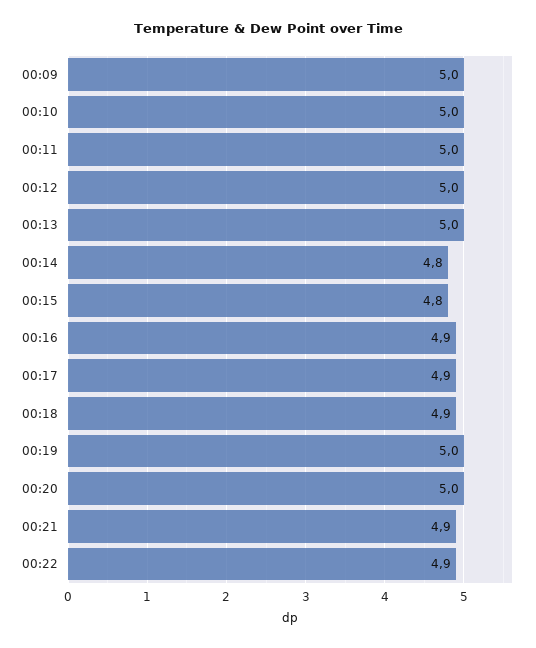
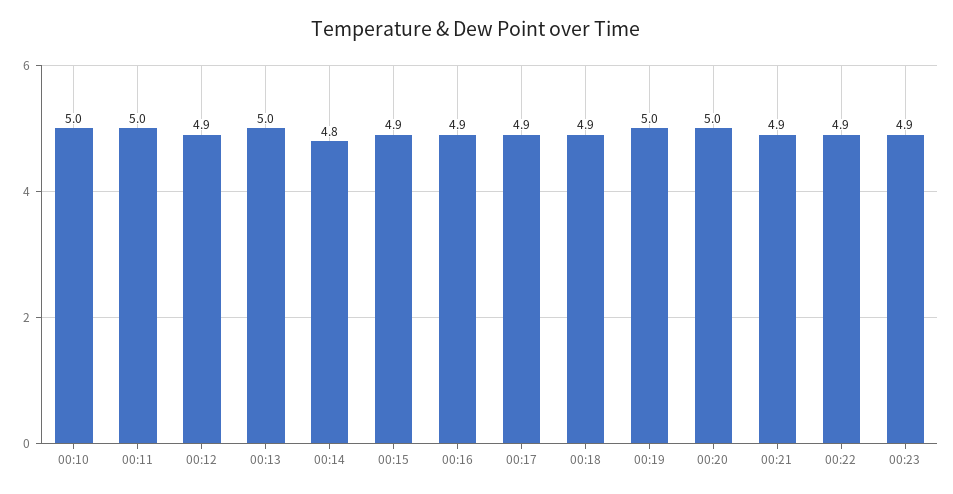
00:09: 5 -> none
00:12: 5 -> 4.9
00:15: 4.8 -> 4.9
00:23: none -> 4.9

